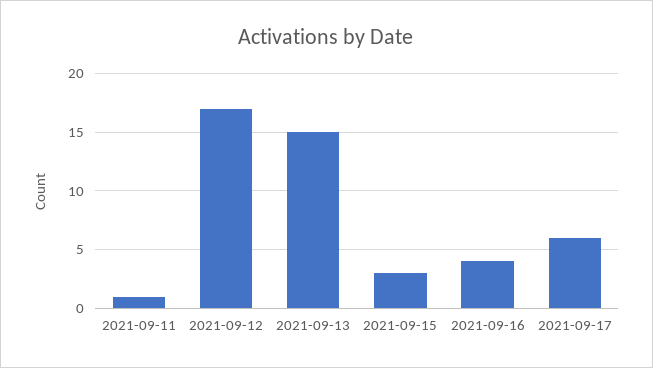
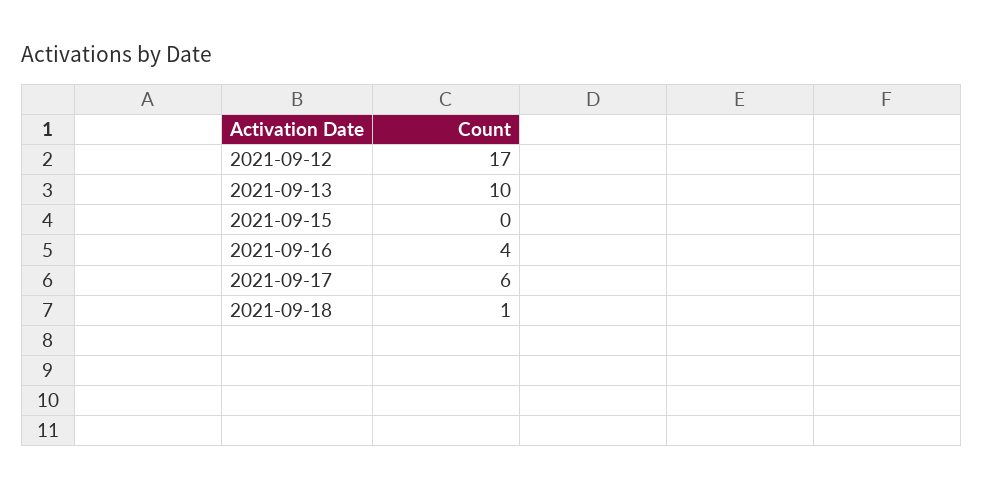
2021-09-11: 1 -> none
2021-09-13: 15 -> 10
2021-09-15: 3 -> 0
2021-09-18: none -> 1

